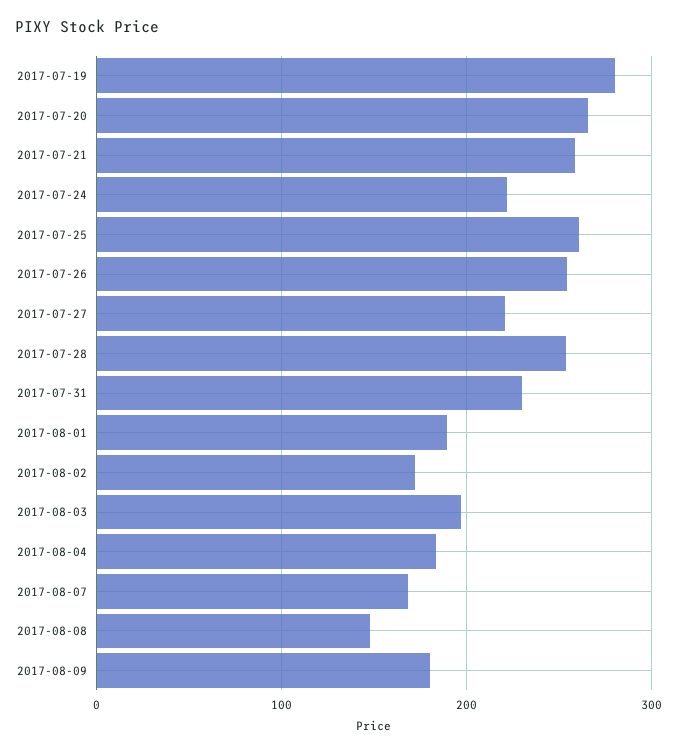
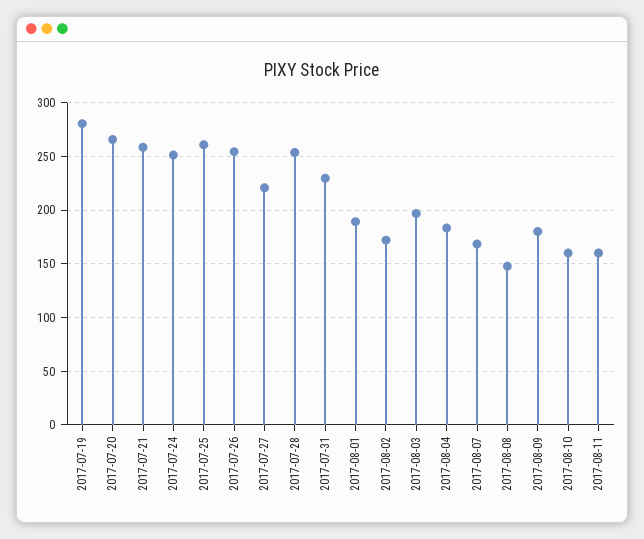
2017-07-24: 220 -> 250
2017-08-10: none -> 160
2017-08-11: none -> 160

